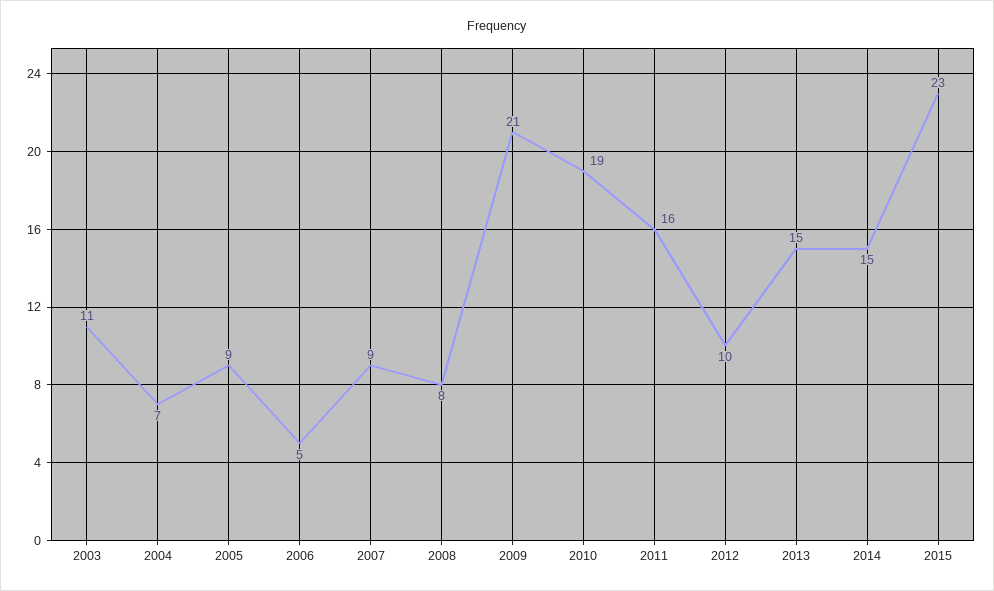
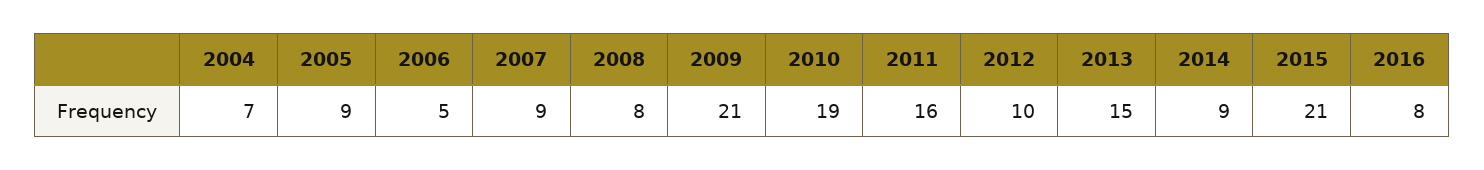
2003: 11 -> none
2014: 15 -> 9
2015: 23 -> 21
2016: none -> 8

